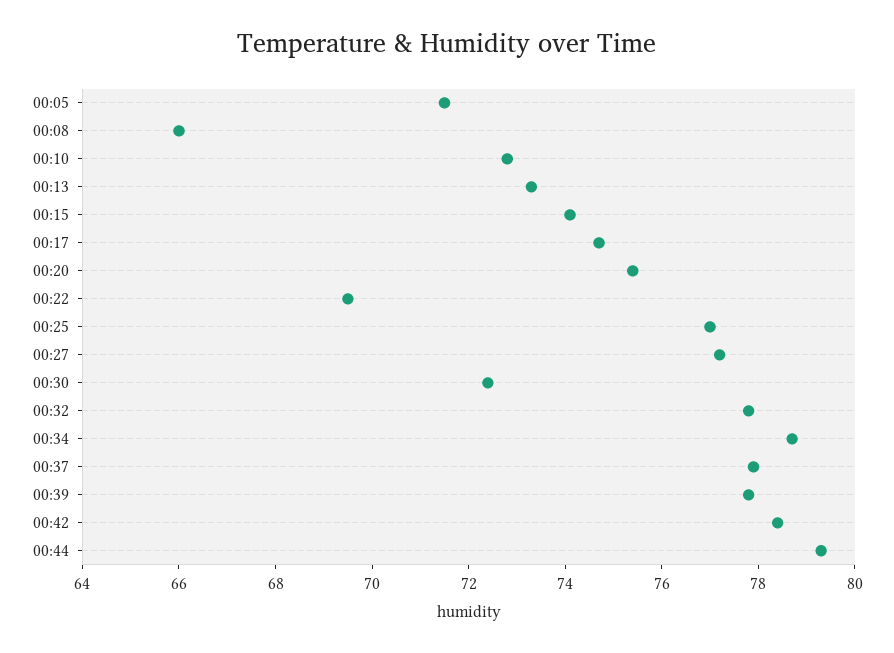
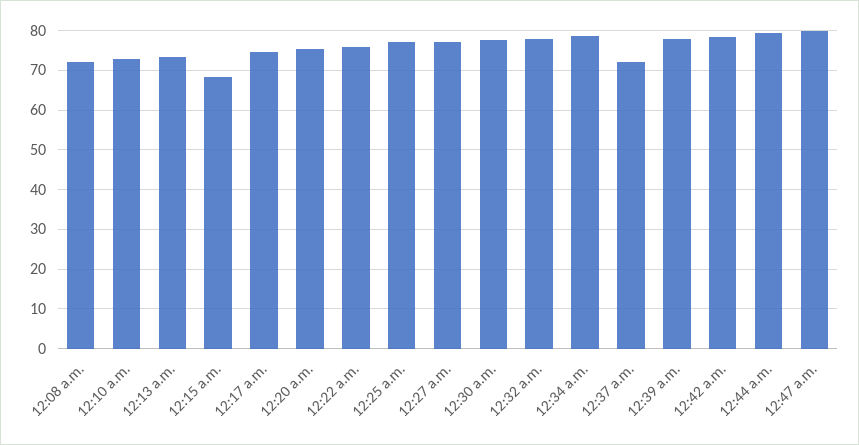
00:05: 71.5 -> none
00:08: 66 -> 72
00:15: 74 -> 68
00:22: 69.5 -> 76
00:30: 72.5 -> 78
00:37: 78 -> 72
12:47 a.m.: none -> 80

